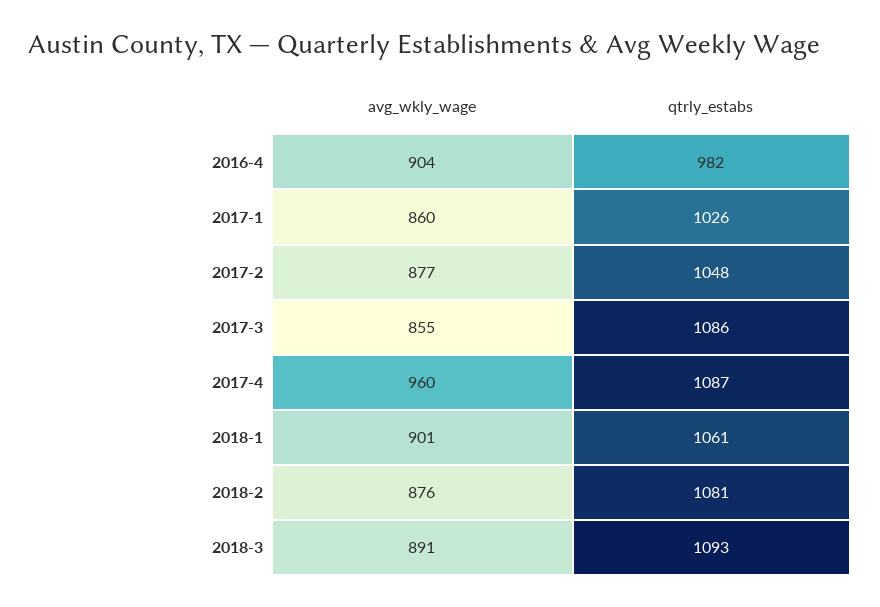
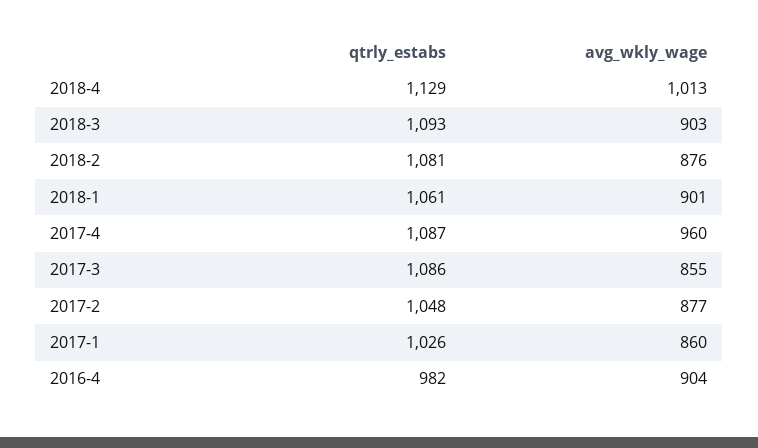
avg_wkly_wage, 2018-3: 891 -> 903
qtrly_estabs, 2018-4: none -> 1129
avg_wkly_wage, 2018-4: none -> 1013

